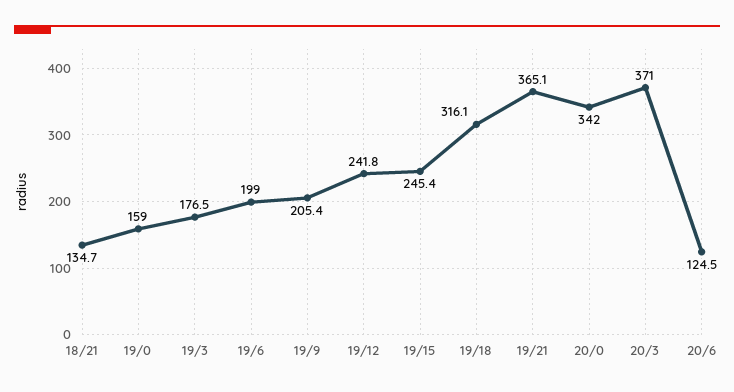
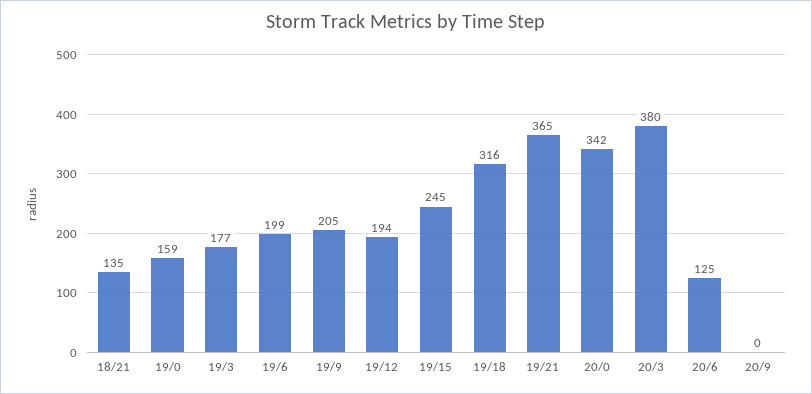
19/12: 241.8 -> 194
20/3: 371 -> 380
20/9: none -> 0

